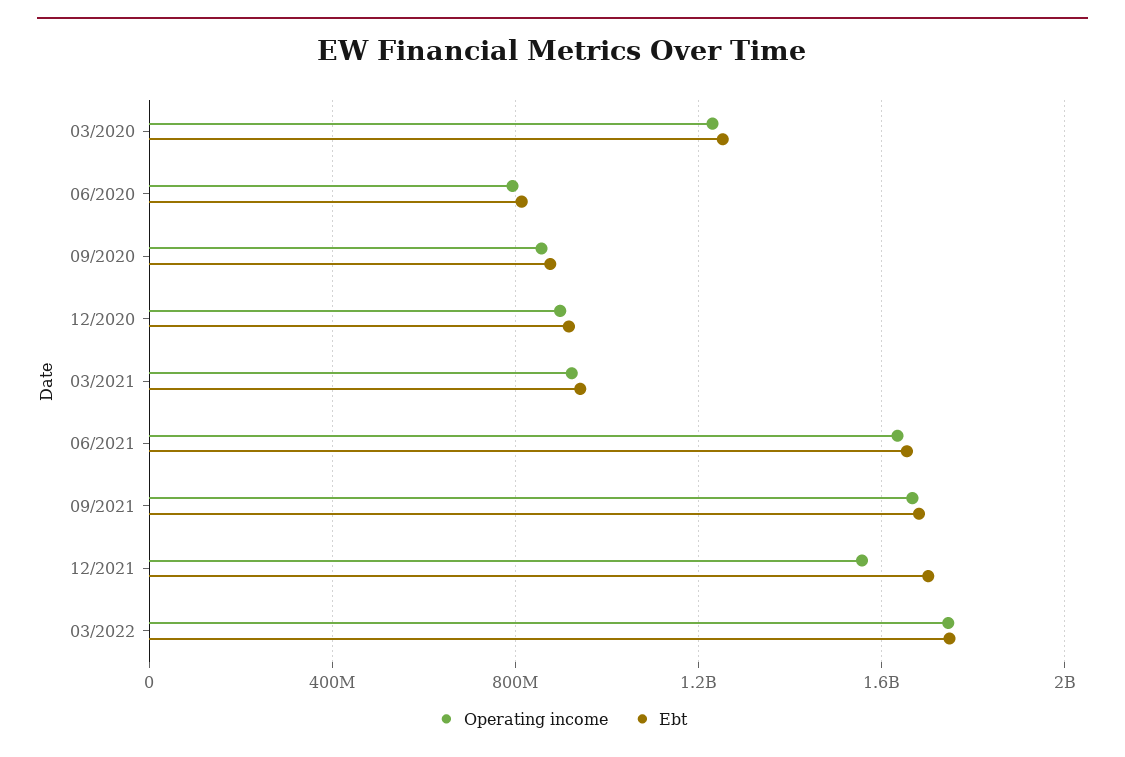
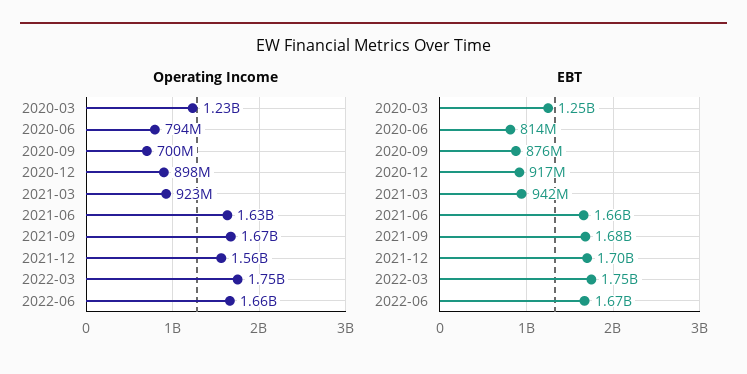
Operating income, 09/2020: 850000000 -> 700000000
Operating income, 2022-06: none -> 1660000000
Ebt, 2022-06: none -> 1670000000

